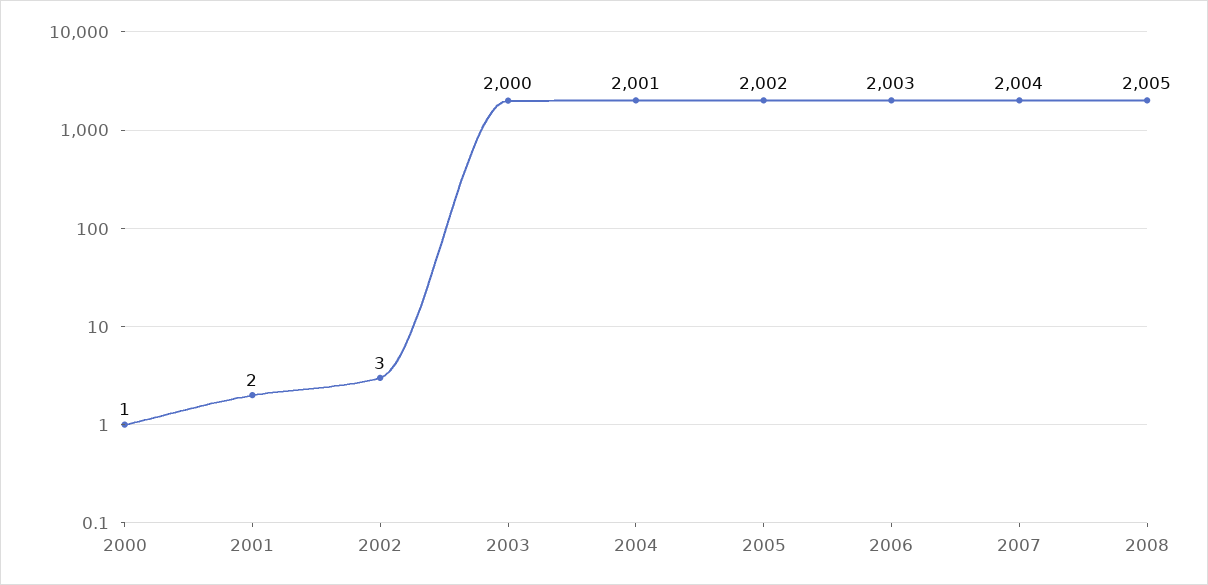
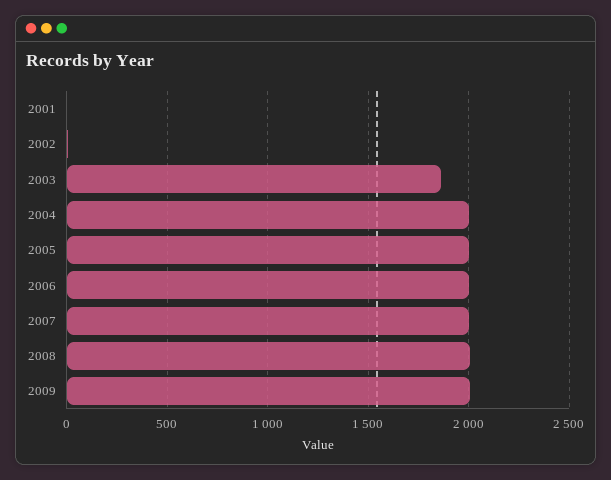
2000: 1 -> none
2003: 2000 -> 1850
2009: none -> 2000

